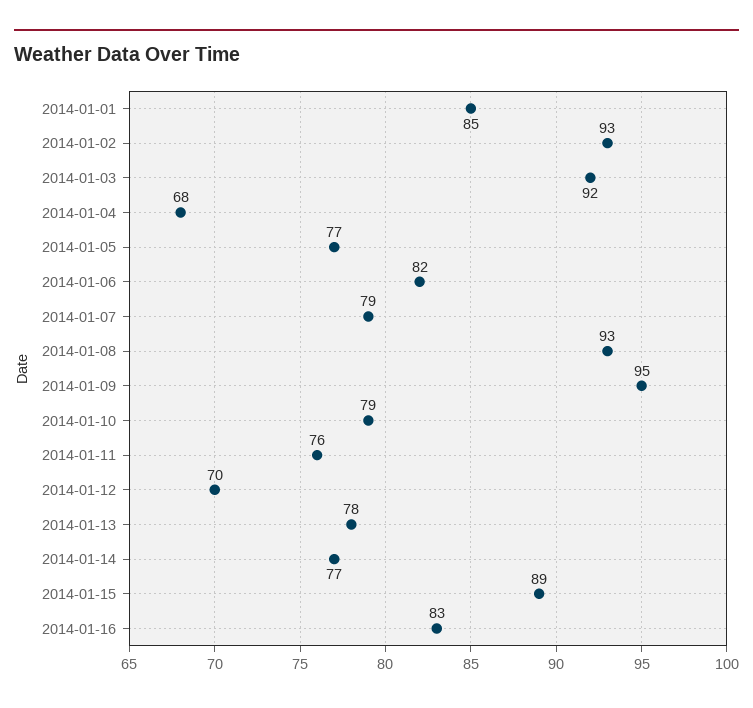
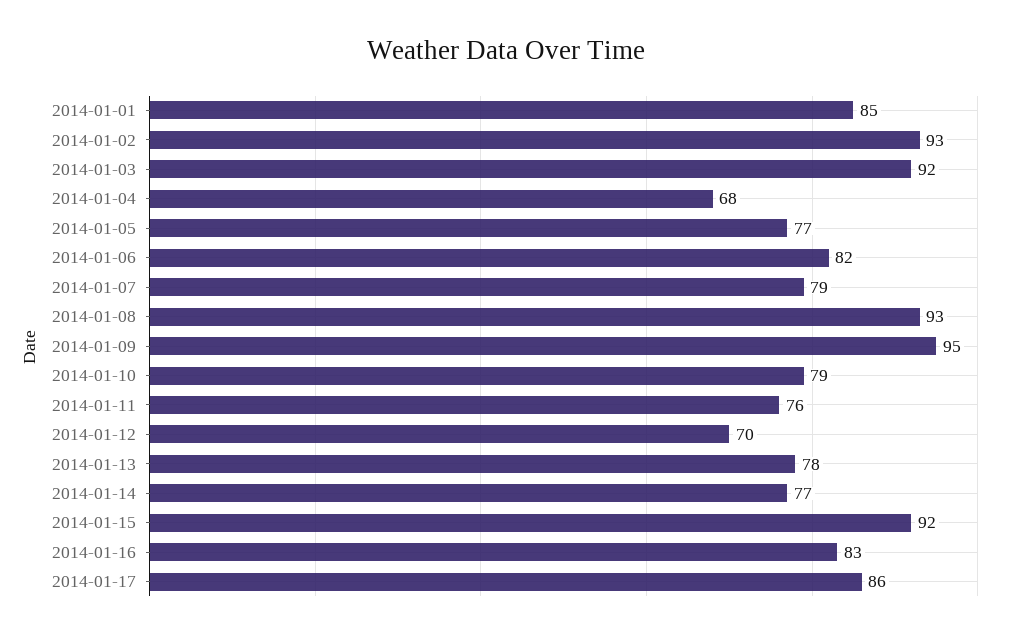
2014-01-15: 89 -> 92
2014-01-17: none -> 86

